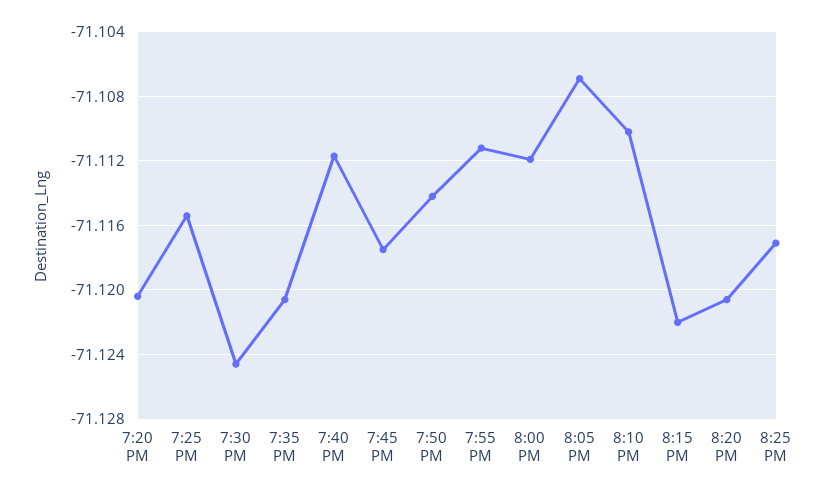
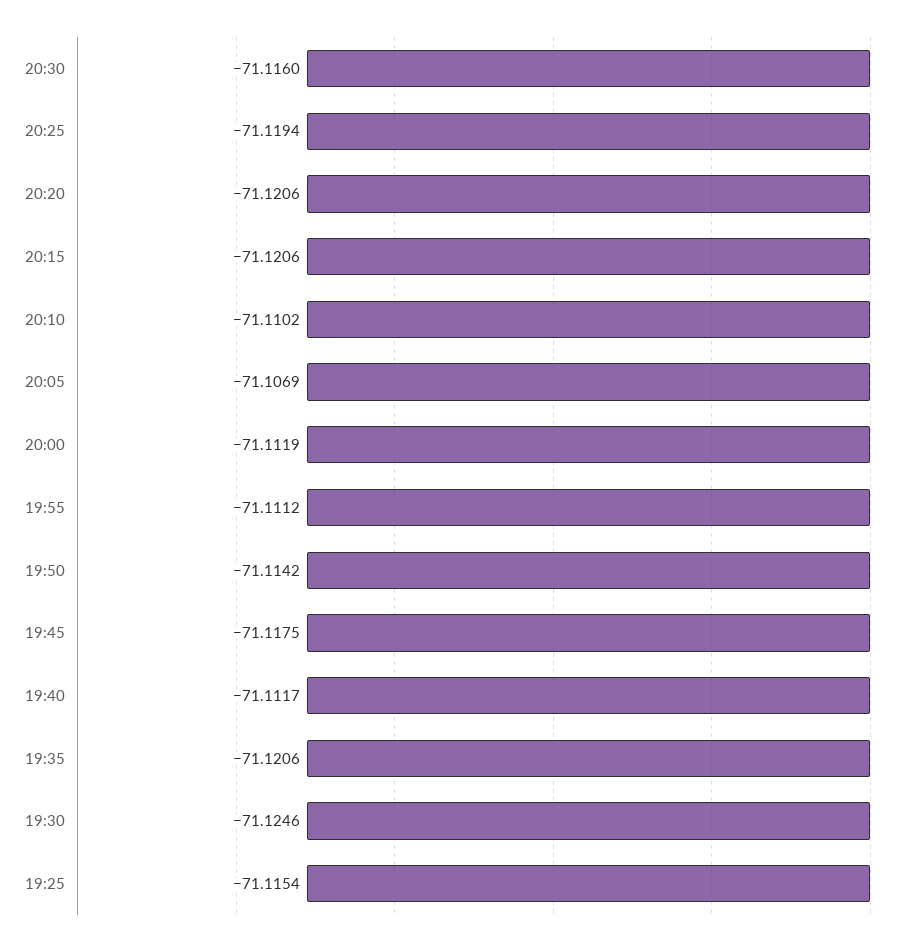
7:20 PM: -71.1205 -> none
8:15 PM: -71.122 -> -71.1206
8:25 PM: -71.117 -> -71.1194
20:30: none -> -71.116

